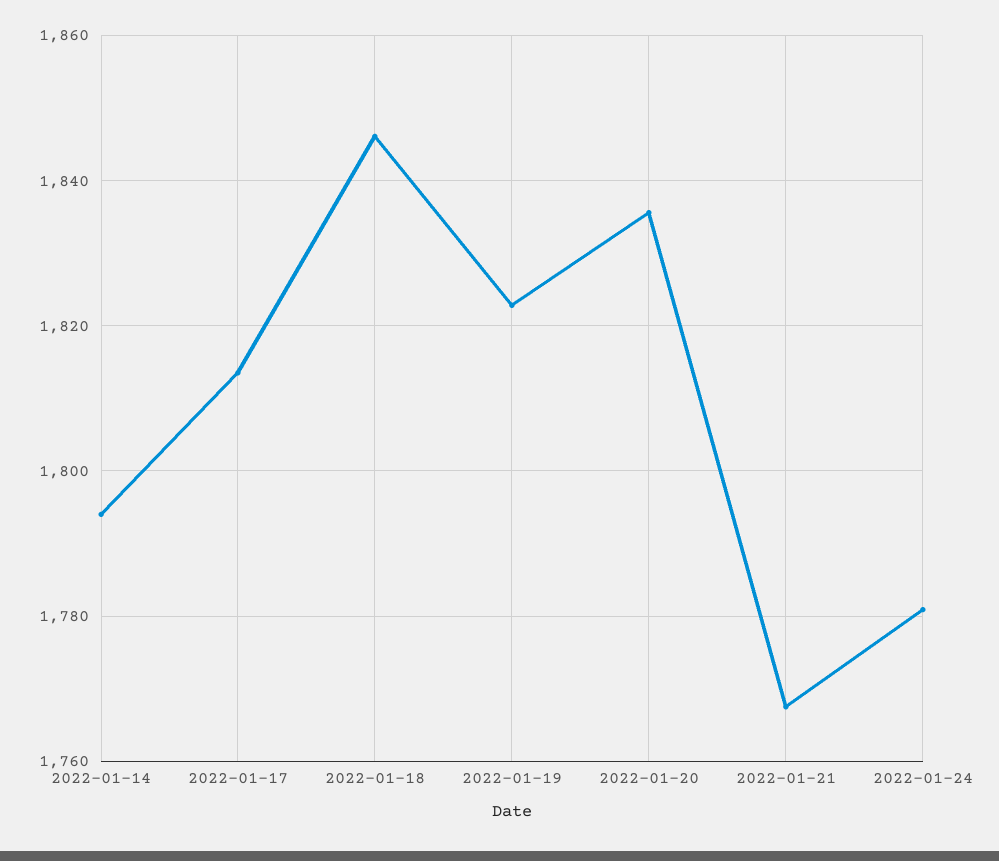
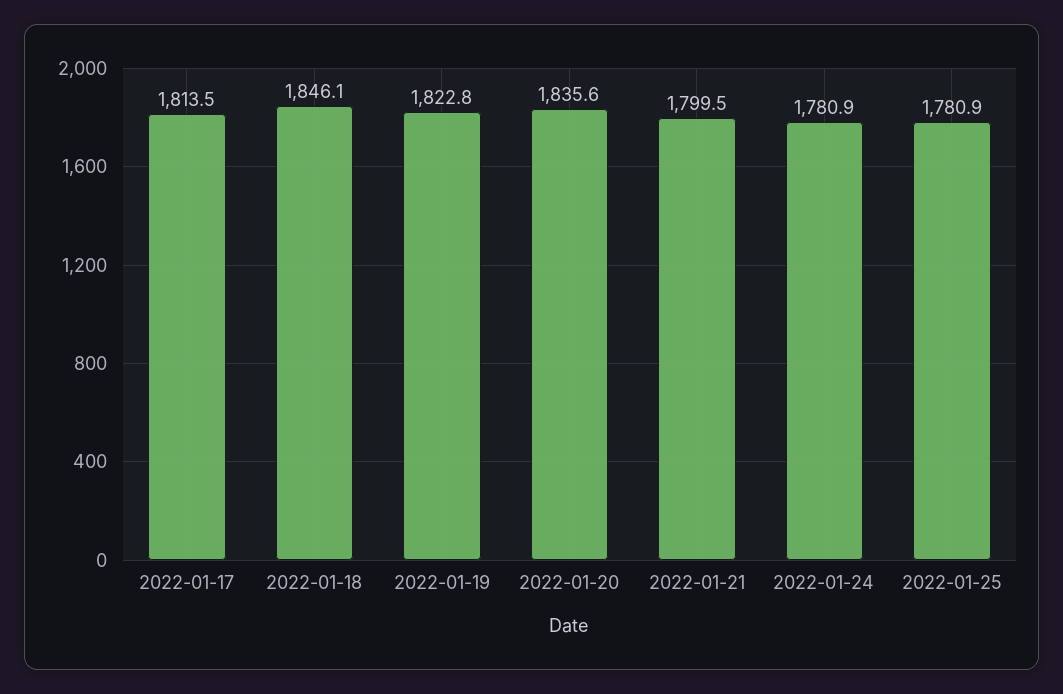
2022-01-14: 1794 -> none
2022-01-21: 1768 -> 1799.5
2022-01-25: none -> 1780.9

